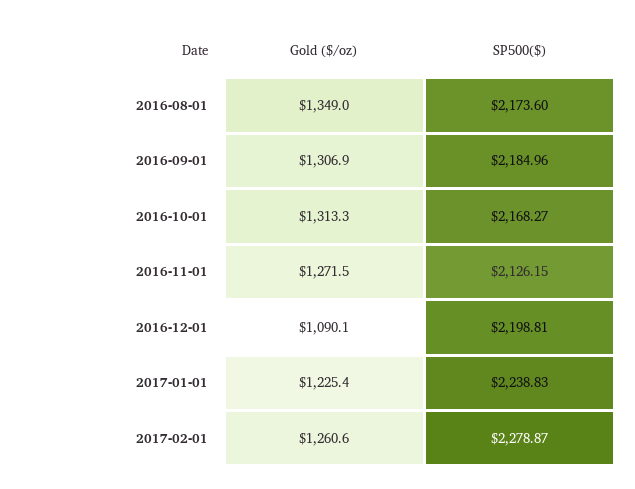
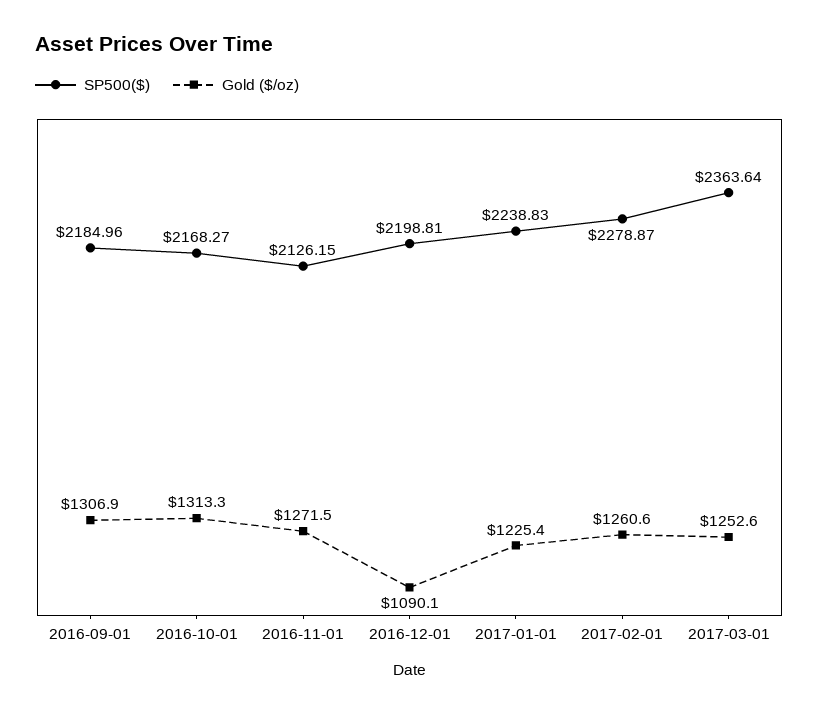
Gold ($/oz), 2016-08-01: 1349 -> none
SP500($), 2016-08-01: 2173.6 -> none
SP500($), 2017-03-01: none -> 2363.64
Gold ($/oz), 2017-03-01: none -> 1252.6

